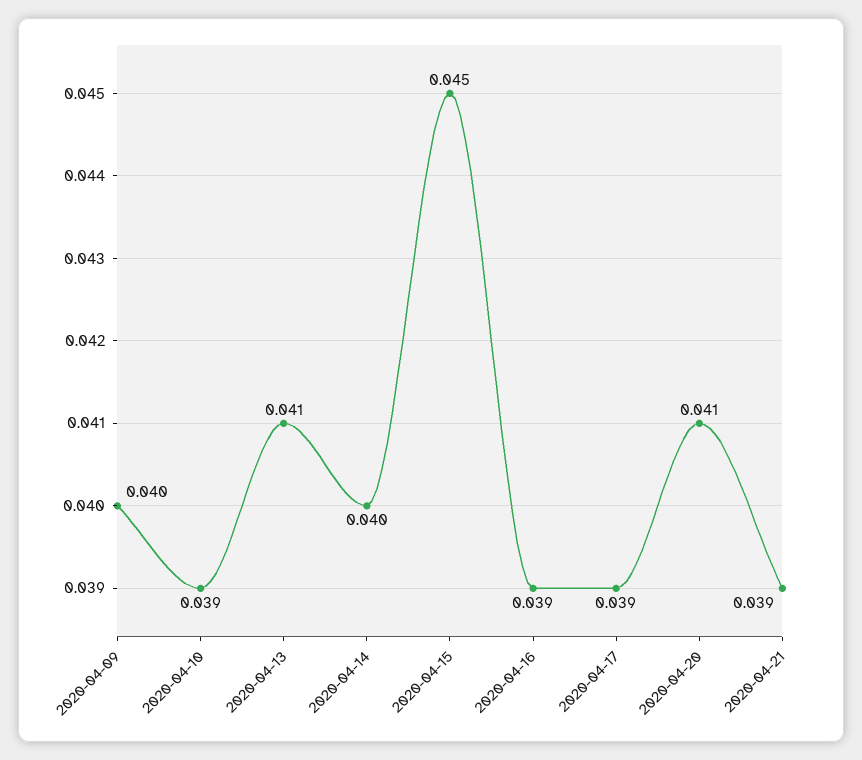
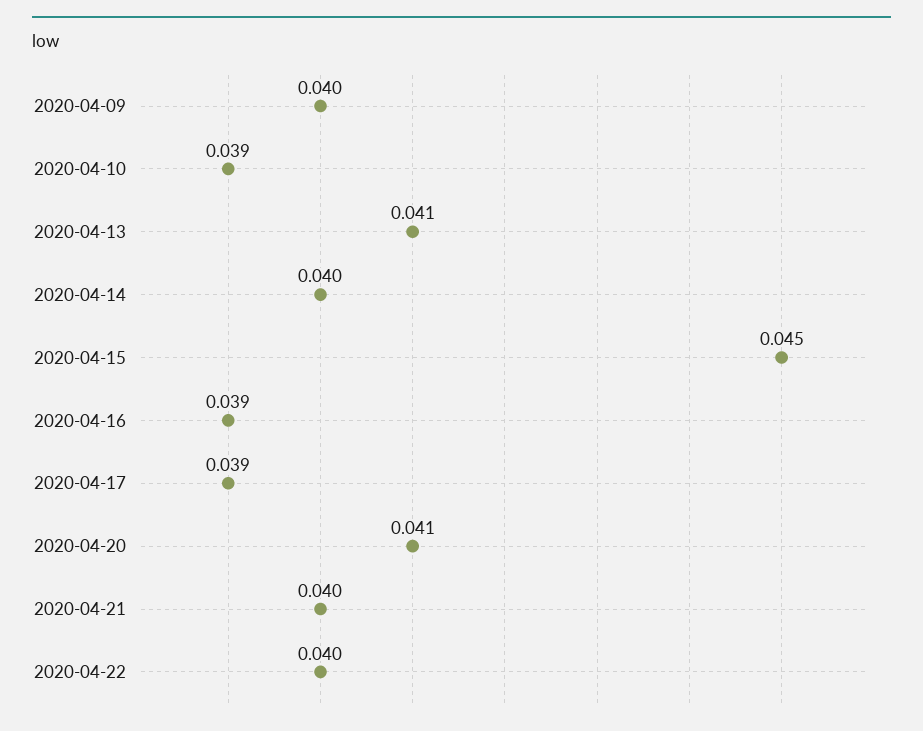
2020-04-21: 0.039 -> 0.04
2020-04-22: none -> 0.04

